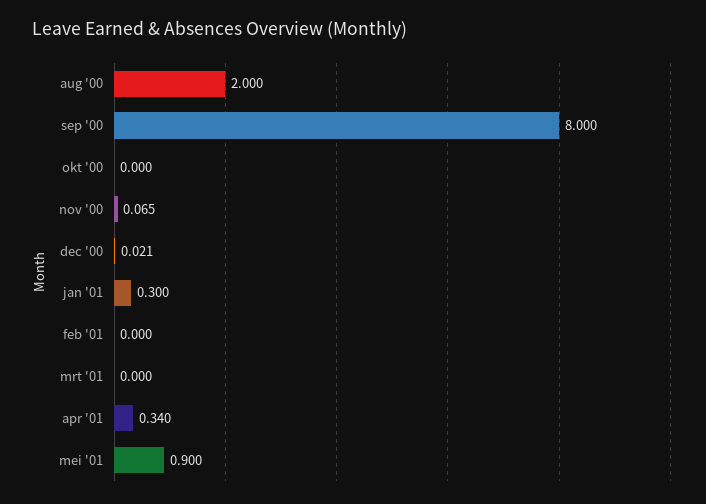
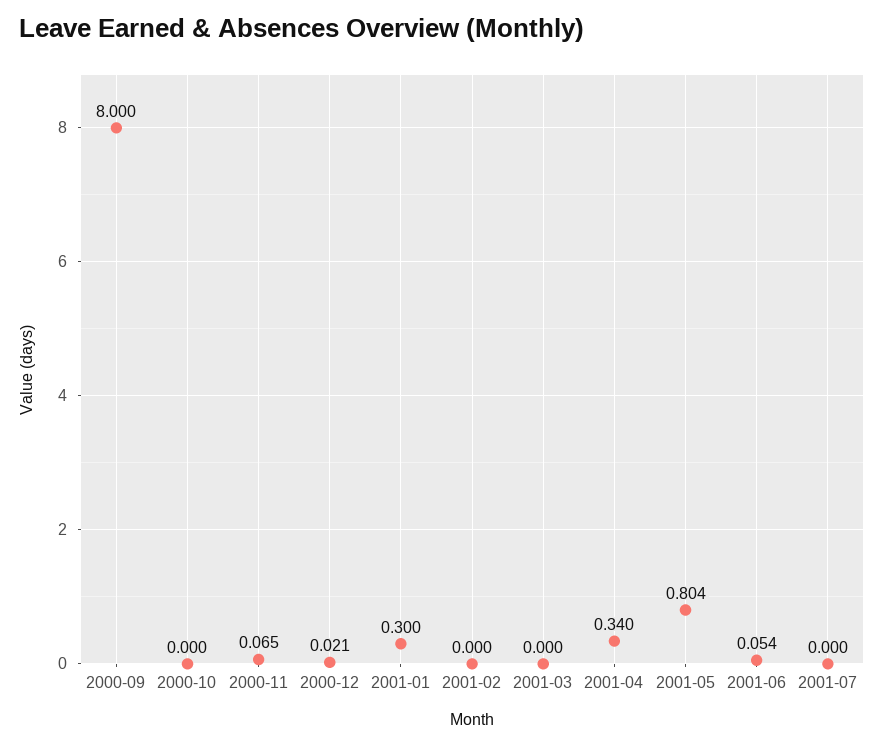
aug '00: 2 -> none
mei '01: 0.9 -> 0.804
2001-06: none -> 0.054
2001-07: none -> 0

